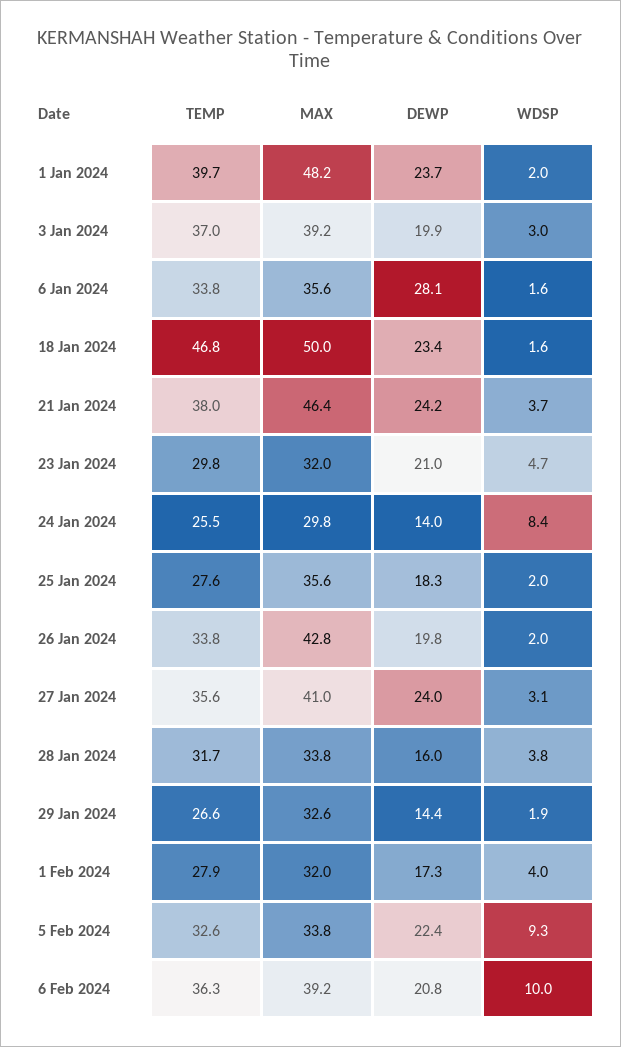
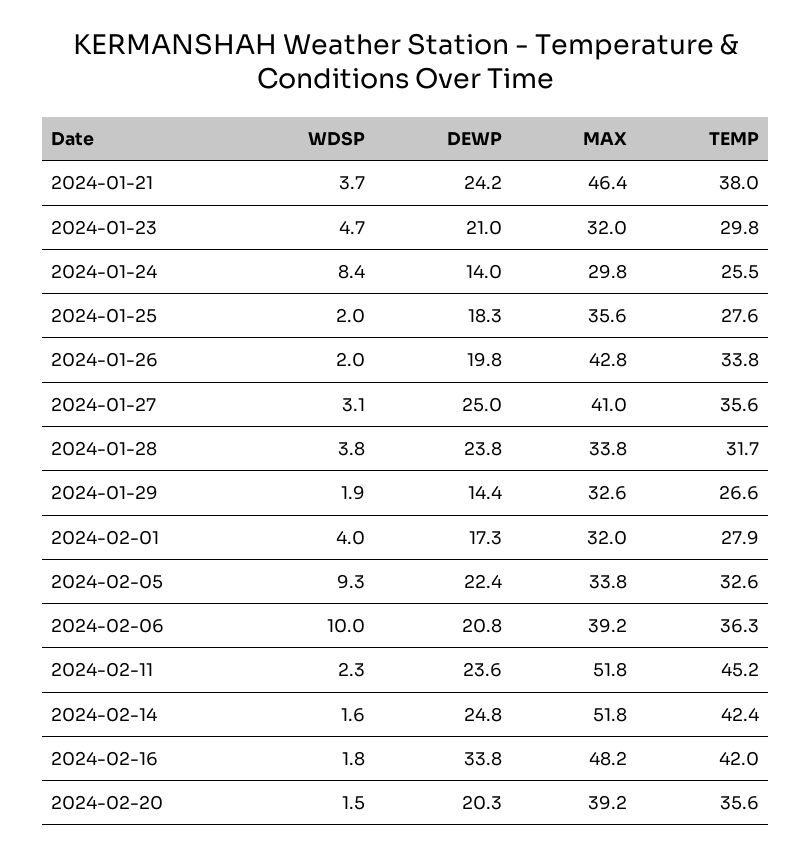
TEMP, 1 Jan 2024: 39.7 -> none
MAX, 1 Jan 2024: 48.2 -> none
DEWP, 1 Jan 2024: 23.7 -> none
WDSP, 1 Jan 2024: 2 -> none
TEMP, 3 Jan 2024: 37 -> none
MAX, 3 Jan 2024: 39.2 -> none
DEWP, 3 Jan 2024: 19.9 -> none
WDSP, 3 Jan 2024: 3 -> none
TEMP, 6 Jan 2024: 33.8 -> none
MAX, 6 Jan 2024: 35.6 -> none
DEWP, 6 Jan 2024: 28.1 -> none
WDSP, 6 Jan 2024: 1.6 -> none
TEMP, 18 Jan 2024: 46.8 -> none
MAX, 18 Jan 2024: 50 -> none
DEWP, 18 Jan 2024: 23.4 -> none
WDSP, 18 Jan 2024: 1.6 -> none
DEWP, 27 Jan 2024: 24 -> 25
DEWP, 28 Jan 2024: 16 -> 23.8
WDSP, 2024-02-11: none -> 2.3
DEWP, 2024-02-11: none -> 23.6
MAX, 2024-02-11: none -> 51.8
TEMP, 2024-02-11: none -> 45.2
WDSP, 2024-02-14: none -> 1.6
DEWP, 2024-02-14: none -> 24.8
MAX, 2024-02-14: none -> 51.8
TEMP, 2024-02-14: none -> 42.4
WDSP, 2024-02-16: none -> 1.8
DEWP, 2024-02-16: none -> 33.8
MAX, 2024-02-16: none -> 48.2
TEMP, 2024-02-16: none -> 42
WDSP, 2024-02-20: none -> 1.5
DEWP, 2024-02-20: none -> 20.3
MAX, 2024-02-20: none -> 39.2
TEMP, 2024-02-20: none -> 35.6

